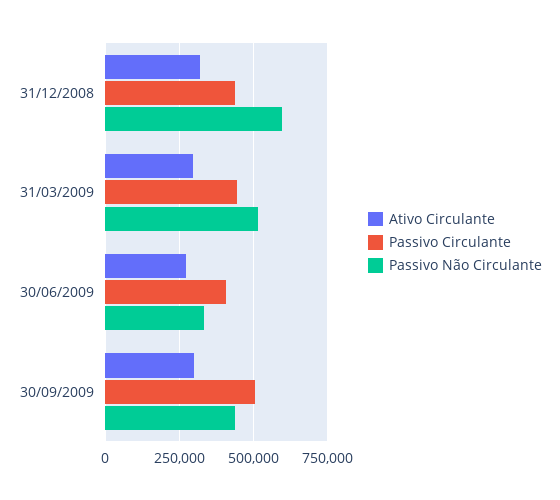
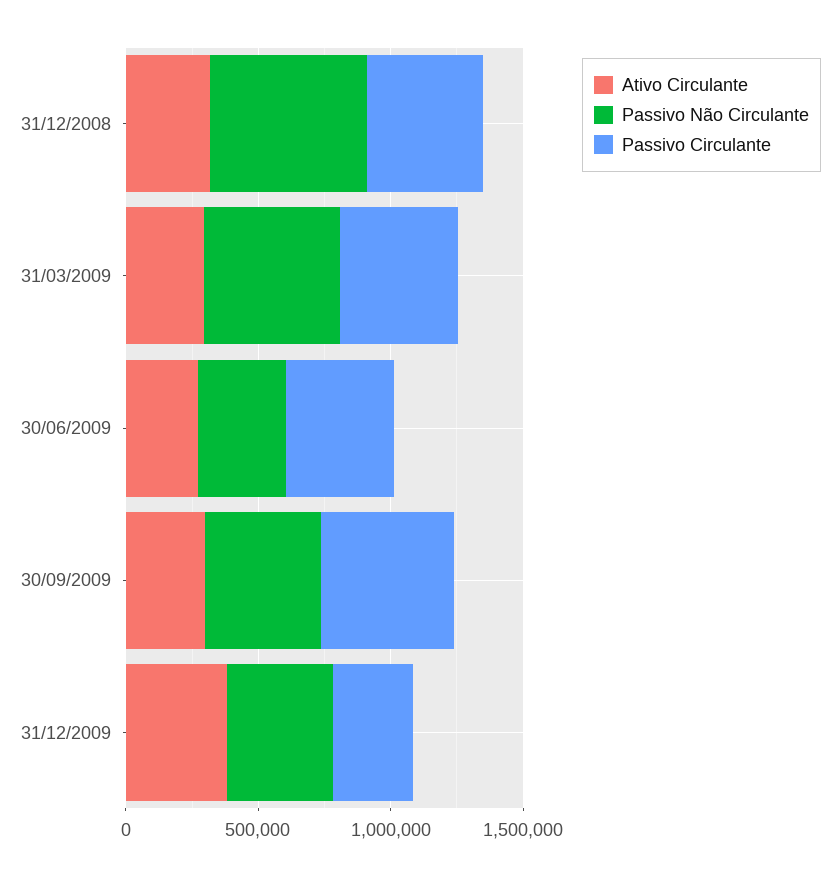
Ativo Circulante, 31/12/2009: none -> 400000
Passivo Não Circulante, 31/12/2009: none -> 400000
Passivo Circulante, 31/12/2009: none -> 300000

